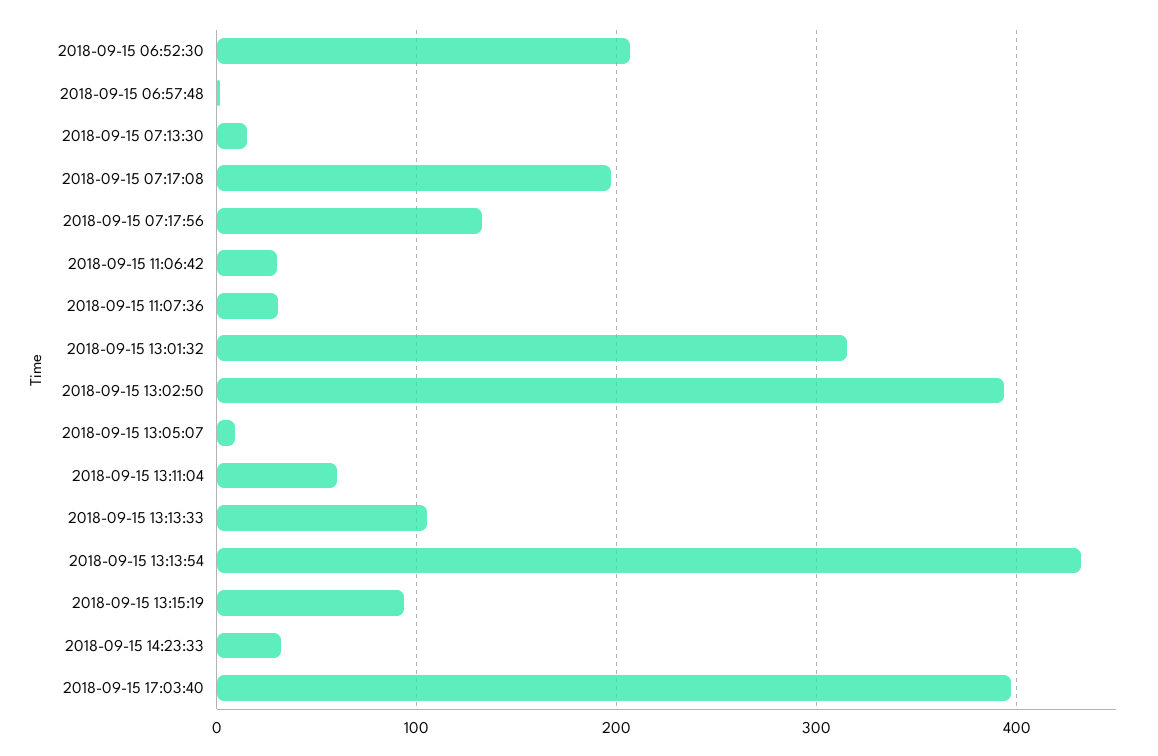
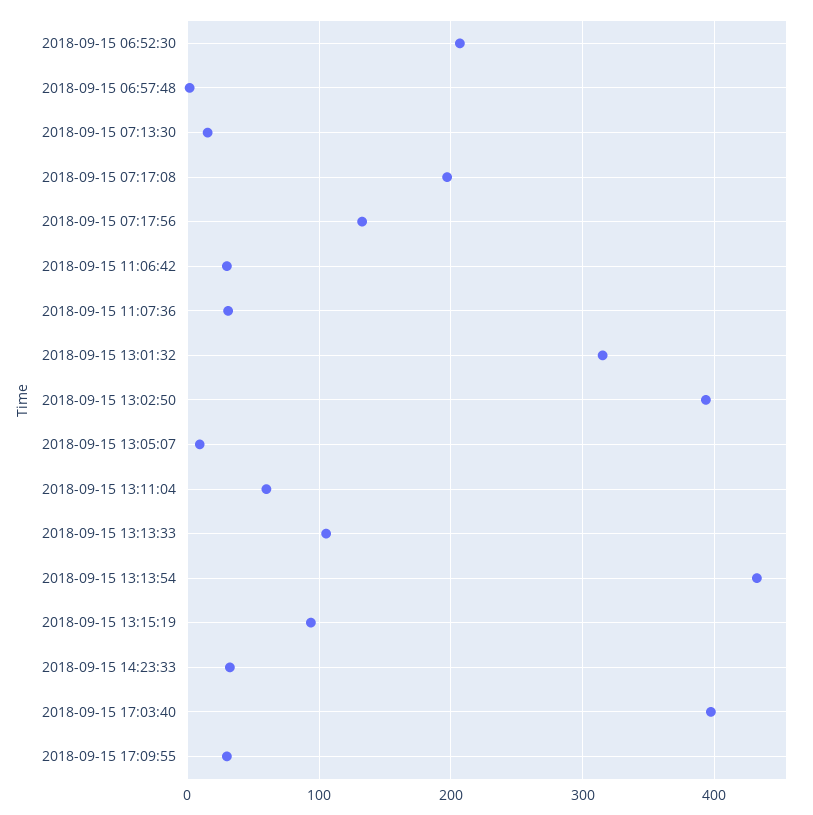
2018-09-15 17:09:55: none -> 30

